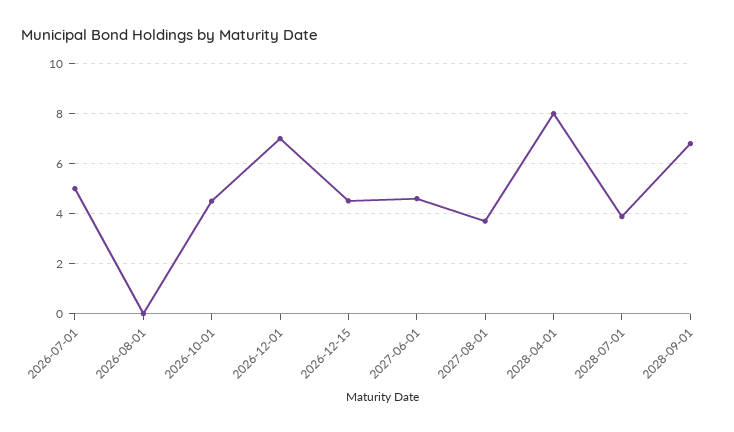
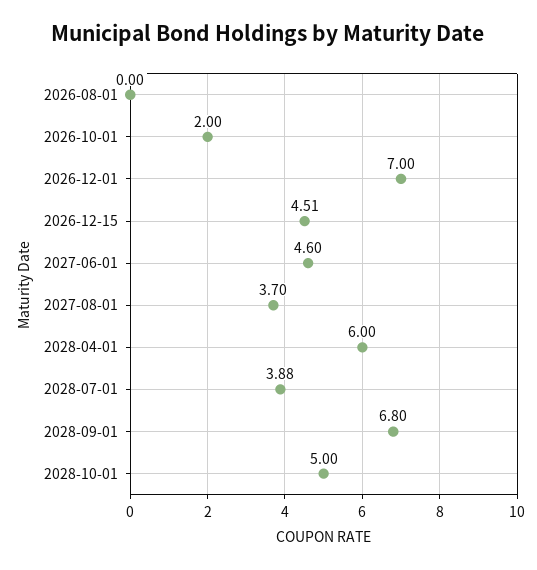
2026-07-01: 5 -> none
2026-10-01: 4.5 -> 2
2028-04-01: 8 -> 6
2028-10-01: none -> 5

